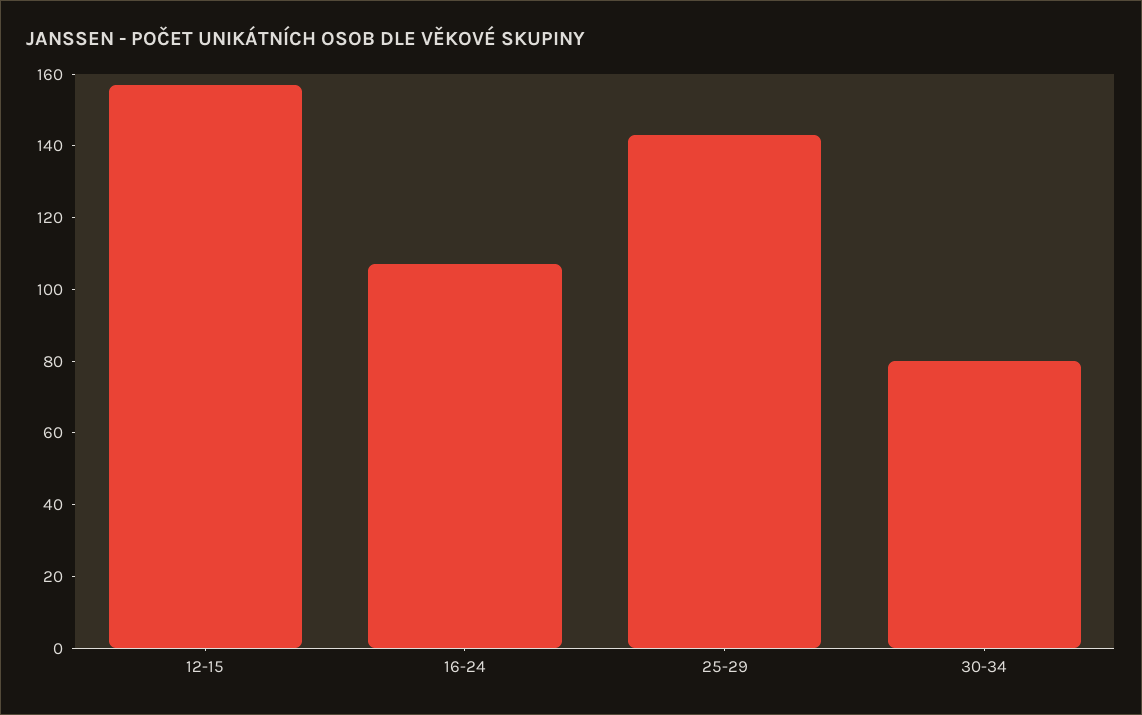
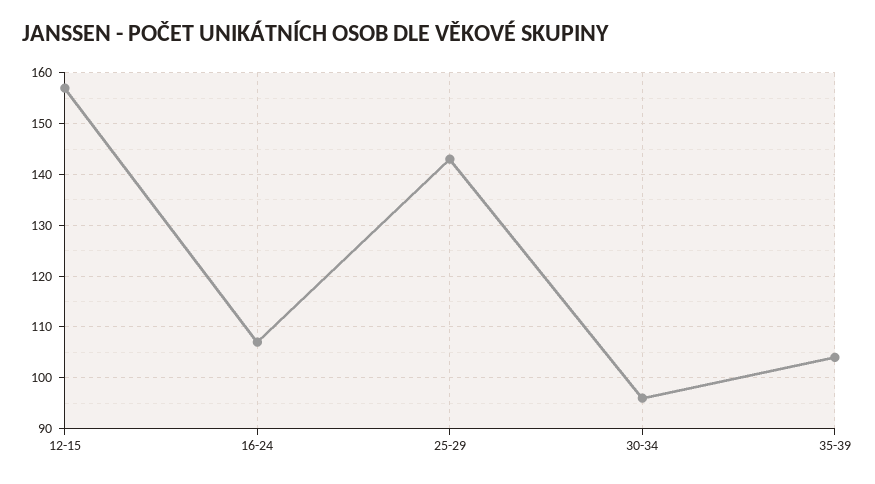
30-34: 80 -> 95
35-39: none -> 105

